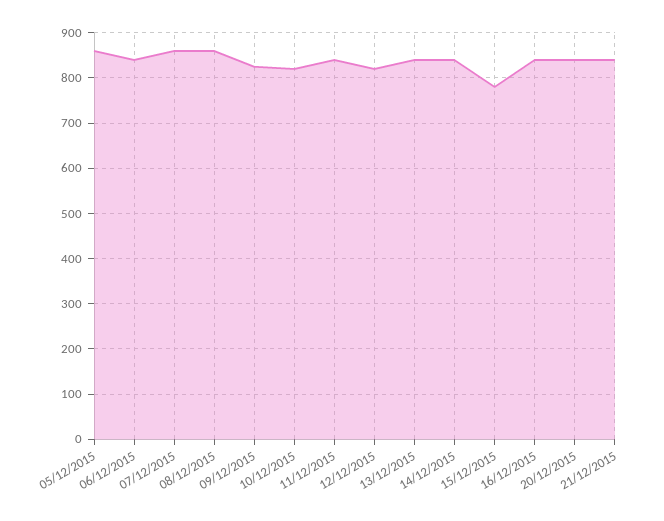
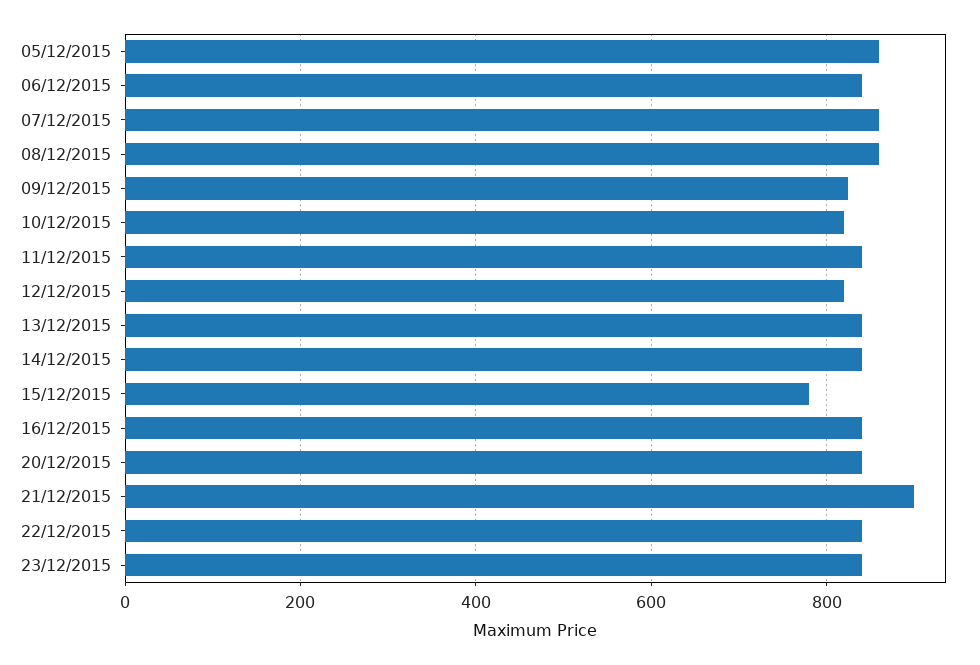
21/12/2015: 840 -> 900
22/12/2015: none -> 840
23/12/2015: none -> 840

